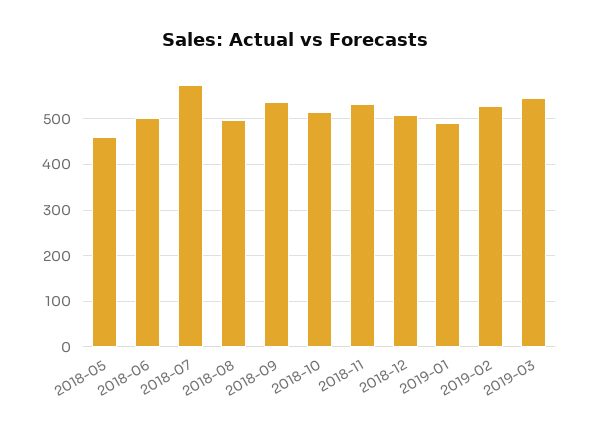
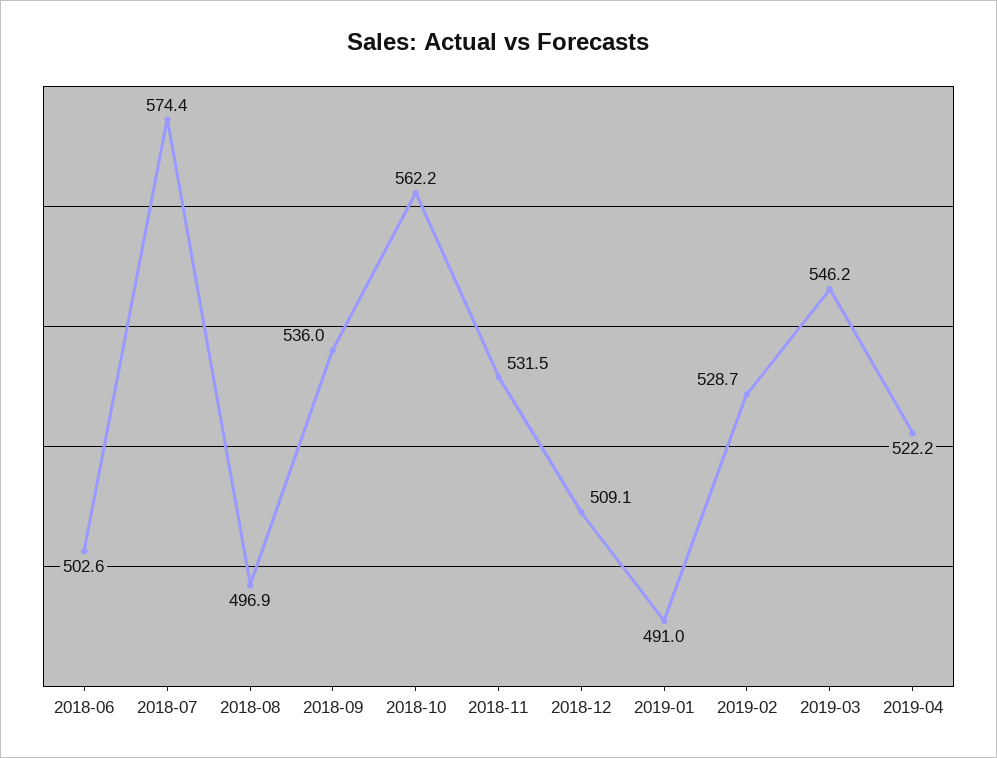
2018-05: 460 -> none
2018-10: 520 -> 562.2
2019-04: none -> 522.2

